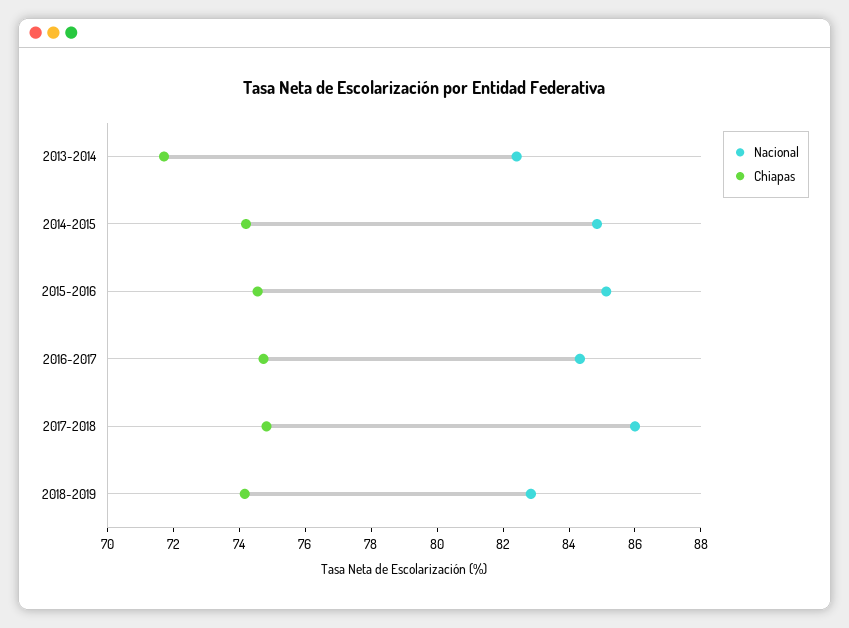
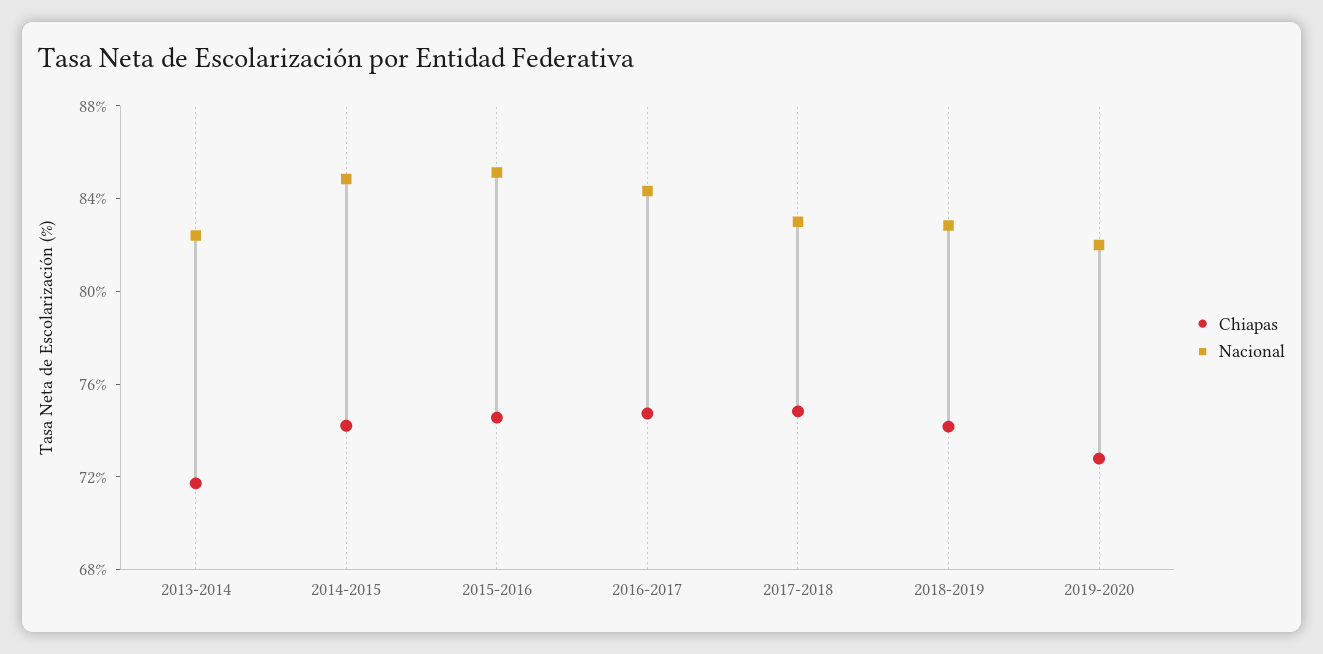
Nacional, 2017-2018: 86 -> 83
Chiapas, 2019-2020: none -> 73
Nacional, 2019-2020: none -> 82

